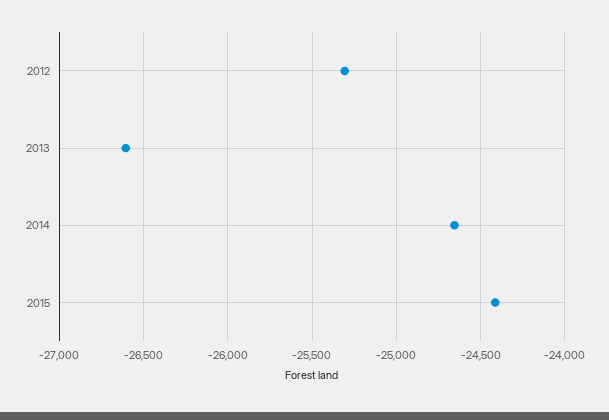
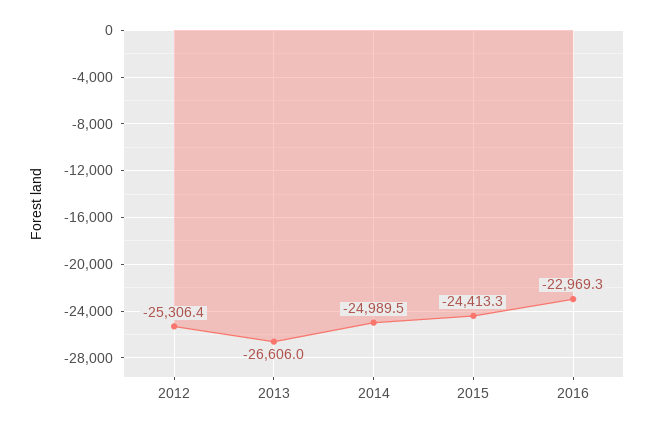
2014: -24650 -> -24989.5
2016: none -> -22969.3

